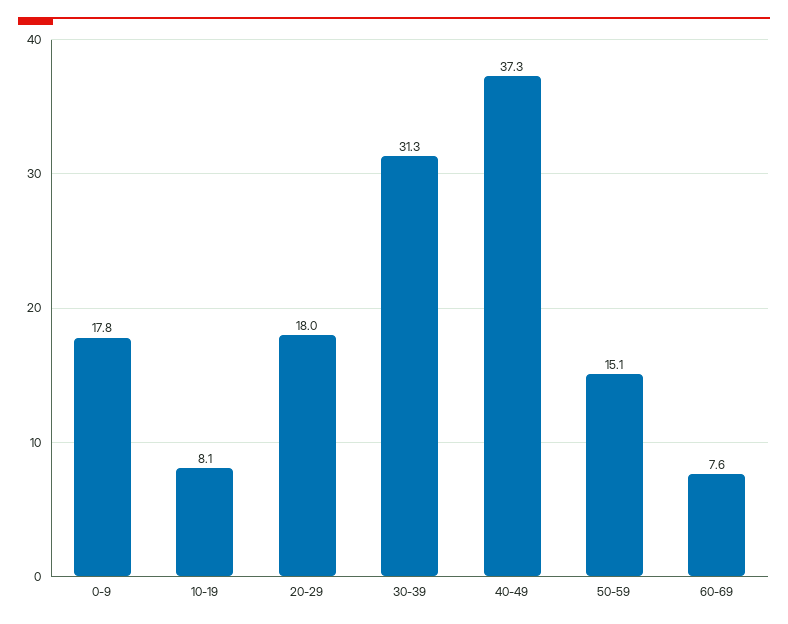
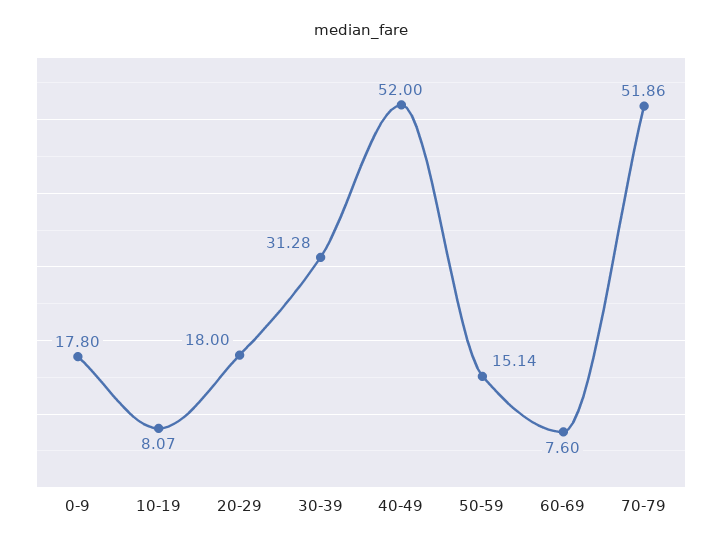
40-49: 37.3 -> 52
70-79: none -> 51.86

